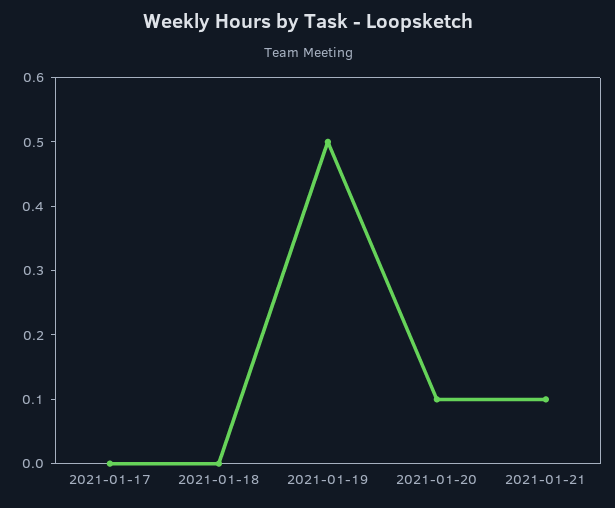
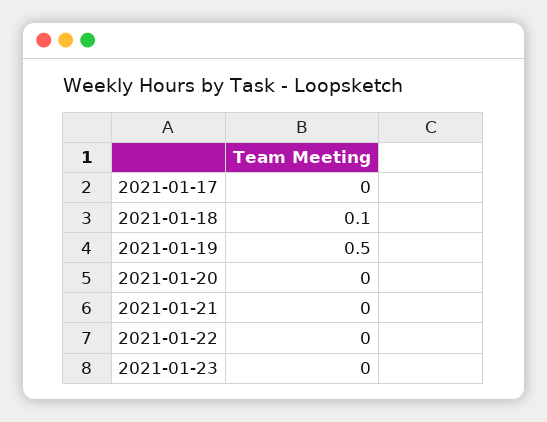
2021-01-18: 0 -> 0.1
2021-01-20: 0.1 -> 0
2021-01-21: 0.1 -> 0
2021-01-22: none -> 0
2021-01-23: none -> 0

